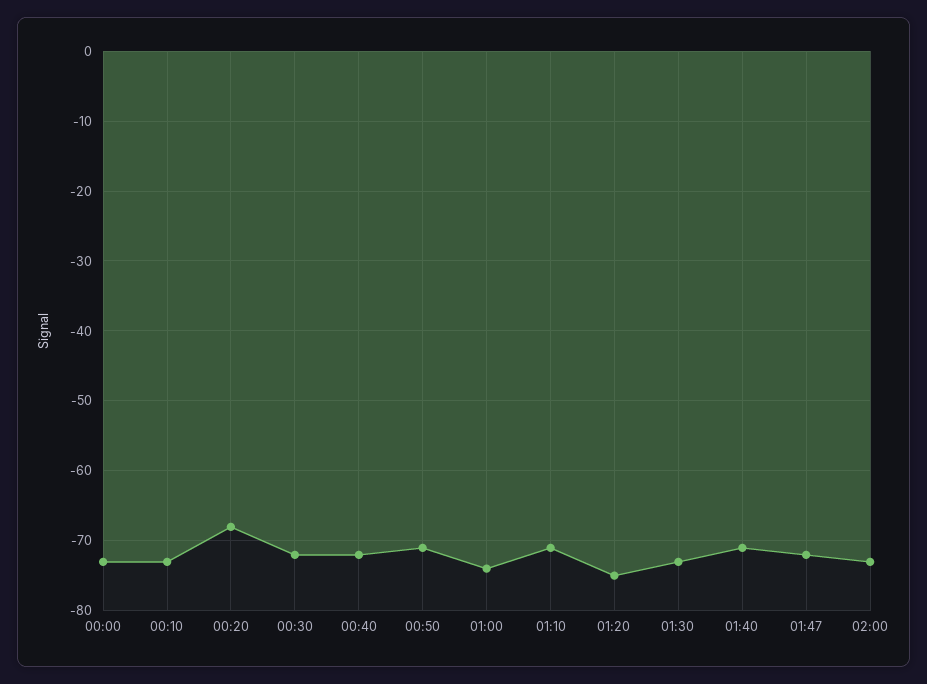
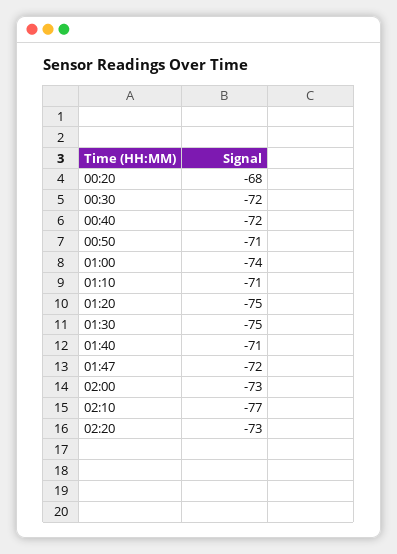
00:00: -73 -> none
00:10: -73 -> none
01:30: -73 -> -75
02:10: none -> -77
02:20: none -> -73

